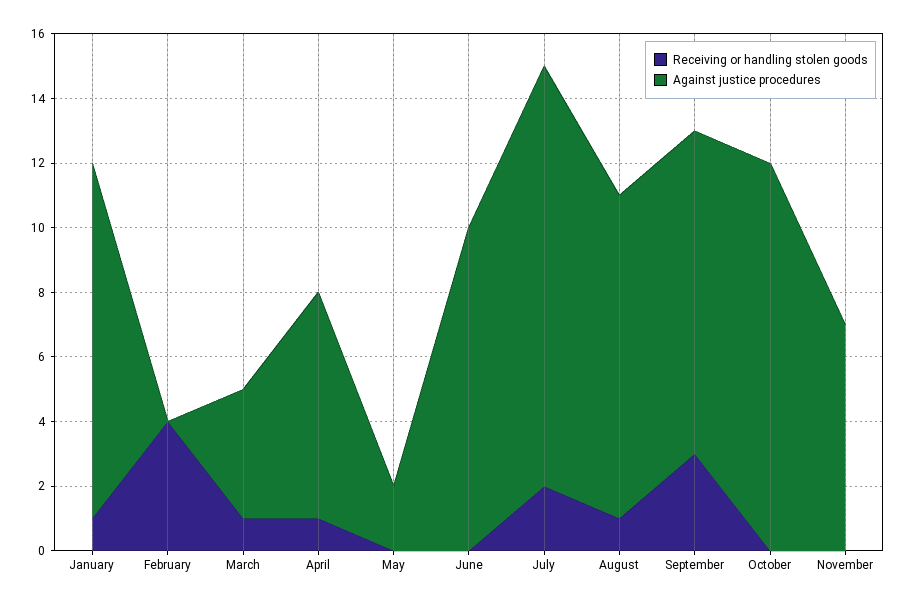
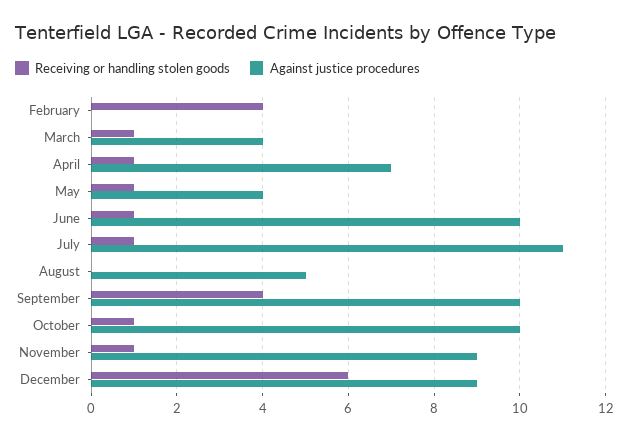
Receiving or handling stolen goods, January: 1 -> none
Against justice procedures, January: 11 -> none
Receiving or handling stolen goods, May: 0 -> 1
Against justice procedures, May: 2 -> 4
Receiving or handling stolen goods, June: 0 -> 1
Receiving or handling stolen goods, July: 2 -> 1
Against justice procedures, July: 13 -> 11
Receiving or handling stolen goods, August: 1 -> 0
Against justice procedures, August: 10 -> 5
Receiving or handling stolen goods, September: 3 -> 4
Receiving or handling stolen goods, October: 0 -> 1
Against justice procedures, October: 12 -> 10
Receiving or handling stolen goods, November: 0 -> 1
Against justice procedures, November: 7 -> 9
Receiving or handling stolen goods, December: none -> 6
Against justice procedures, December: none -> 9

